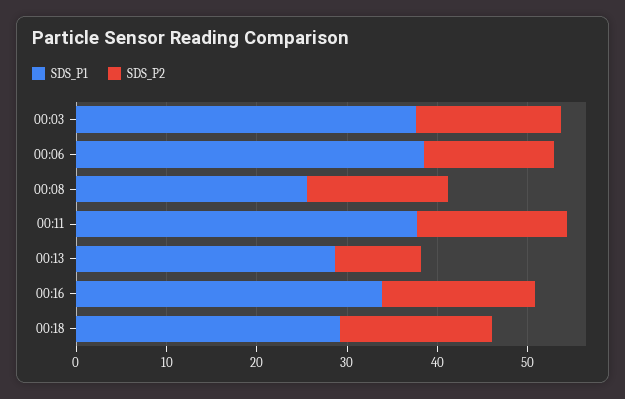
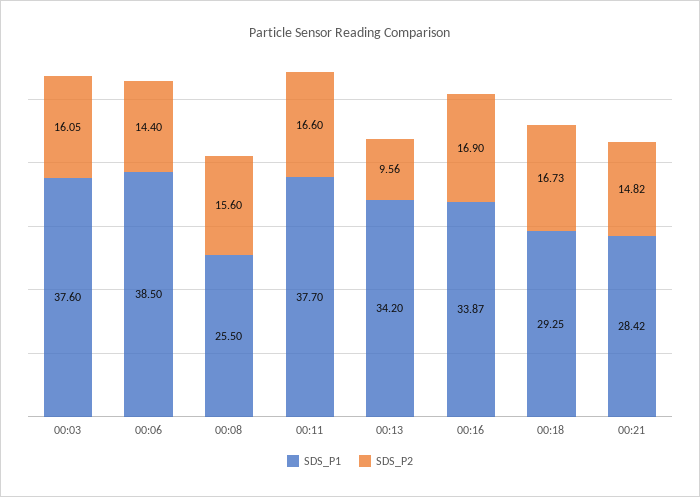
SDS_P1, 00:13: 28 -> 34.2
SDS_P1, 00:21: none -> 28.42
SDS_P2, 00:21: none -> 14.82

